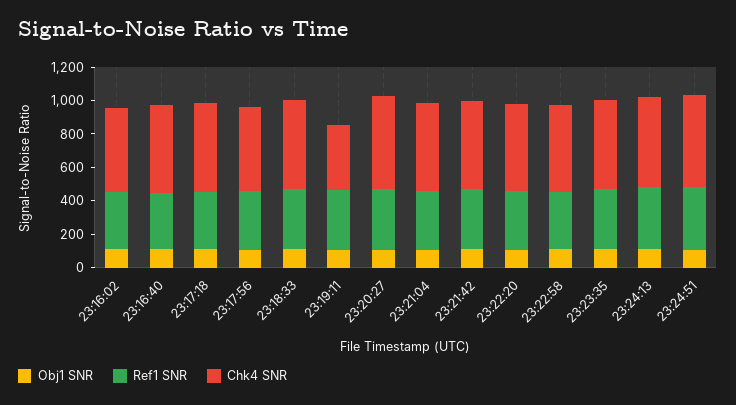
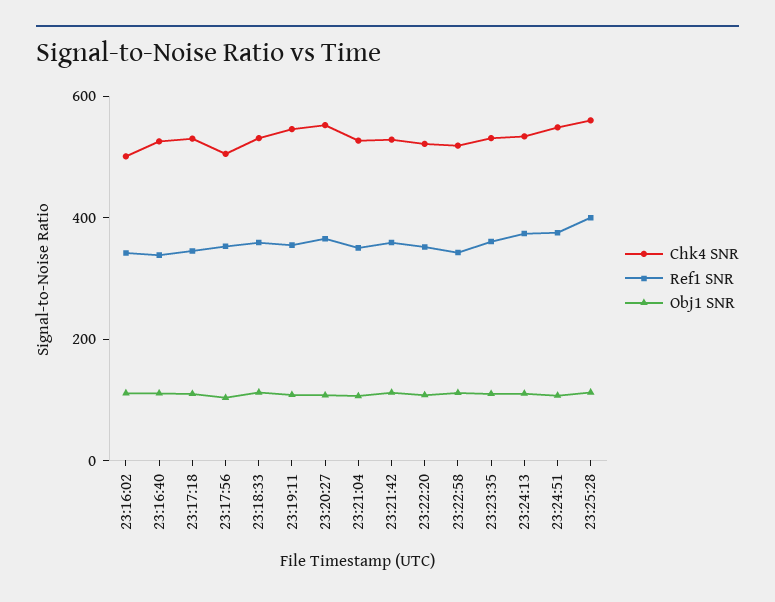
Chk4 SNR, 23:19:11: 400 -> 550
Chk4 SNR, 23:25:28: none -> 550
Ref1 SNR, 23:25:28: none -> 400
Obj1 SNR, 23:25:28: none -> 100

